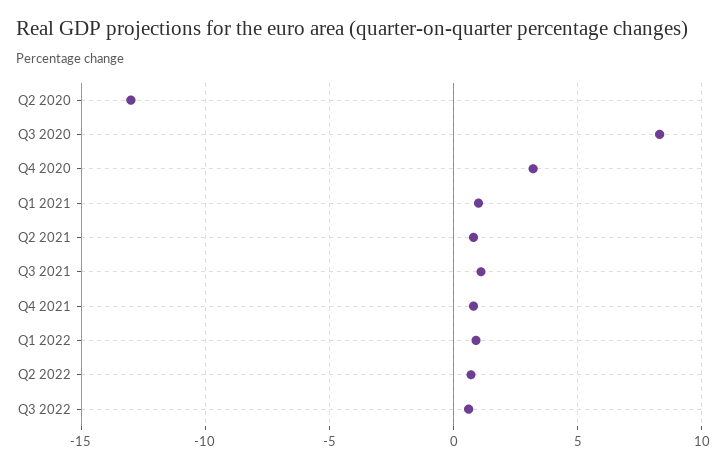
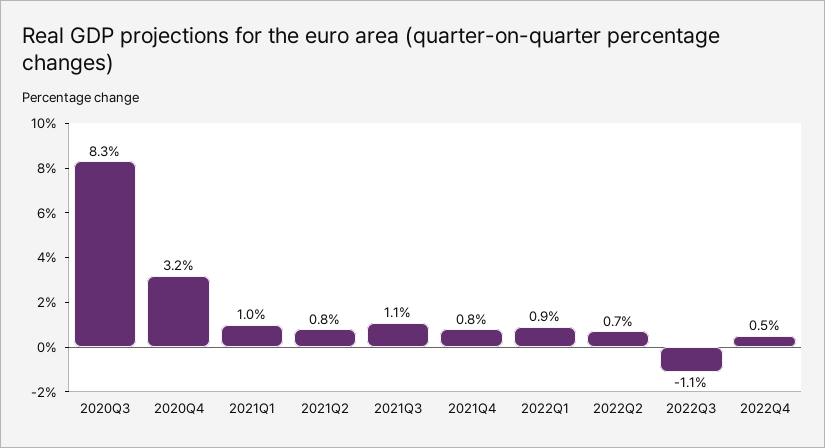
Q2 2020: -13 -> none
Q3 2022: 0.5 -> -1.1
2022Q4: none -> 0.5

